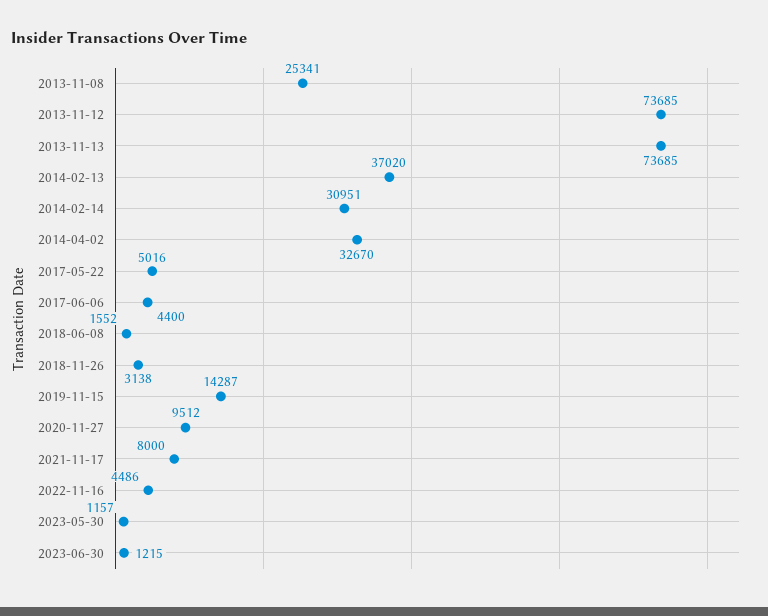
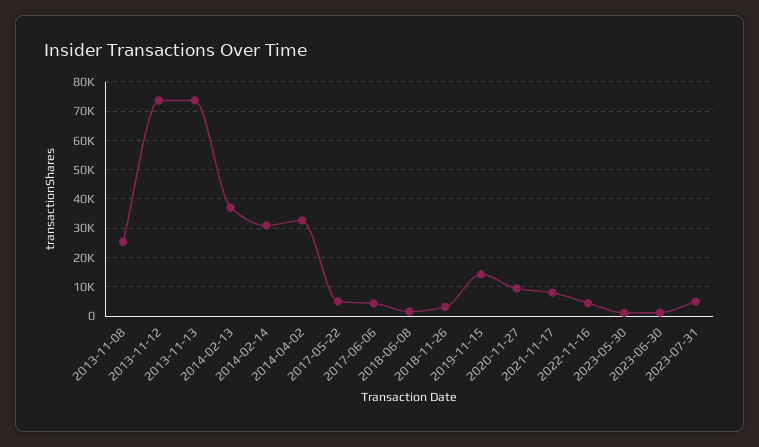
2023-07-31: none -> 5000

